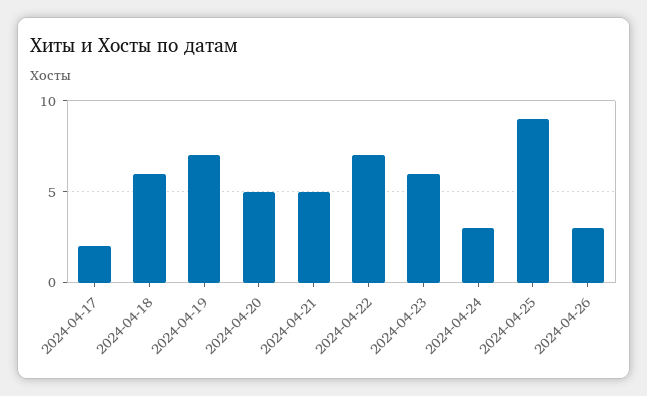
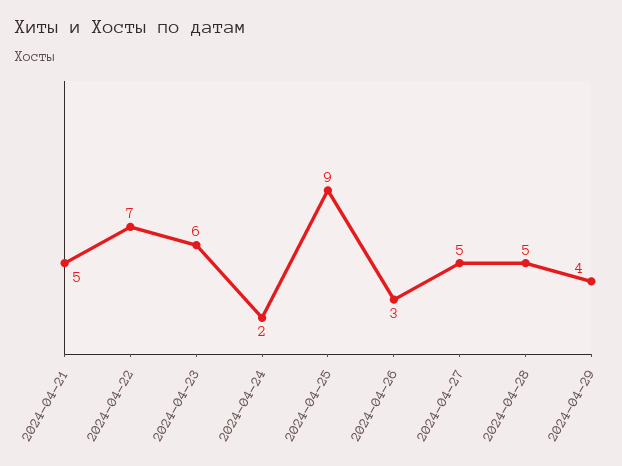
2024-04-17: 2 -> none
2024-04-18: 6 -> none
2024-04-19: 7 -> none
2024-04-20: 5 -> none
2024-04-24: 3 -> 2
2024-04-27: none -> 5
2024-04-28: none -> 5
2024-04-29: none -> 4

